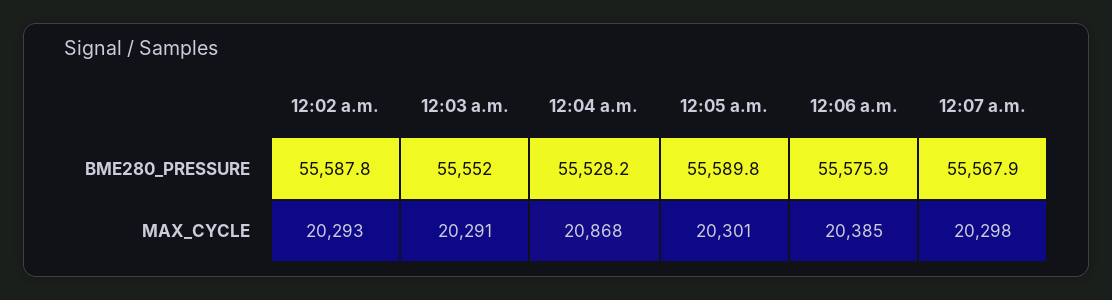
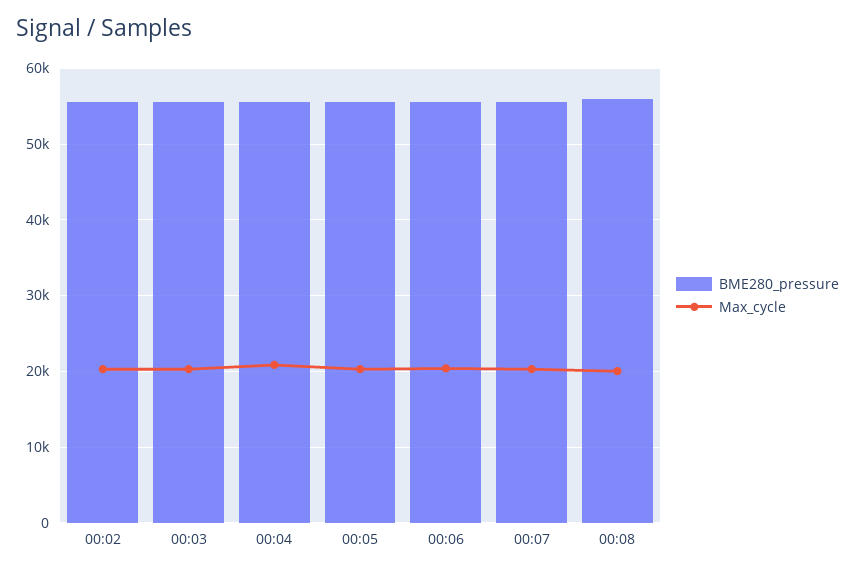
BME280_PRESSURE, 00:08: none -> 56000
MAX_CYCLE, 00:08: none -> 20000

